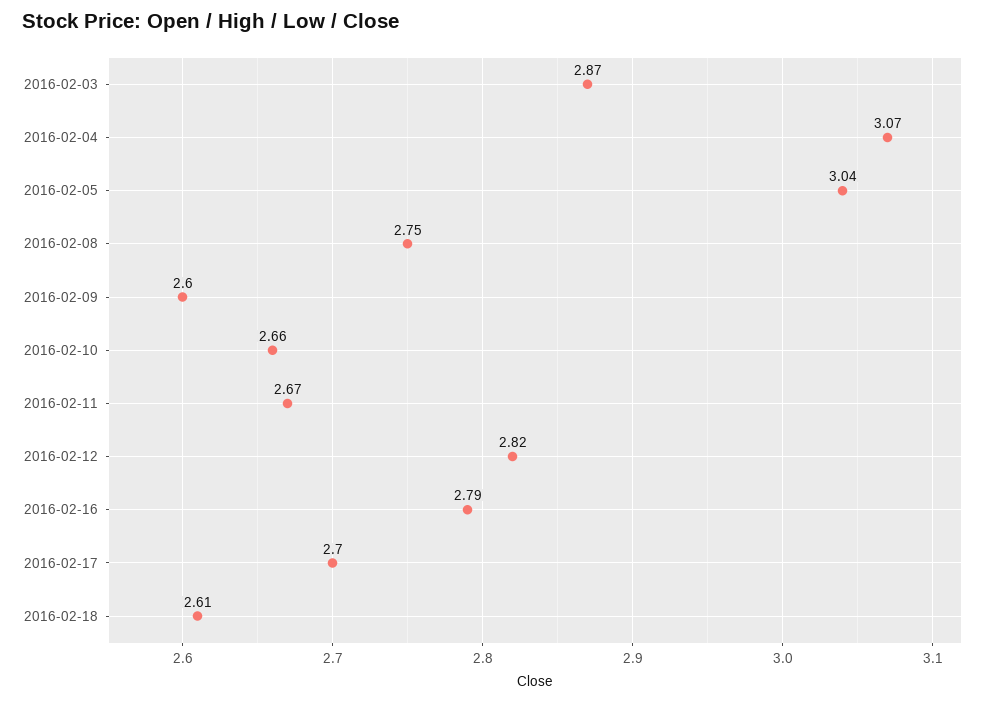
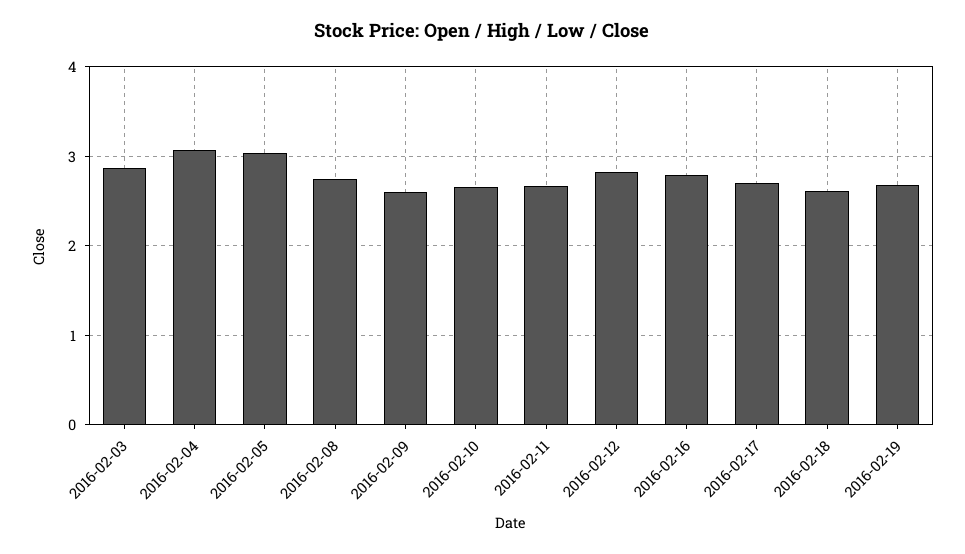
2016-02-19: none -> 2.7

